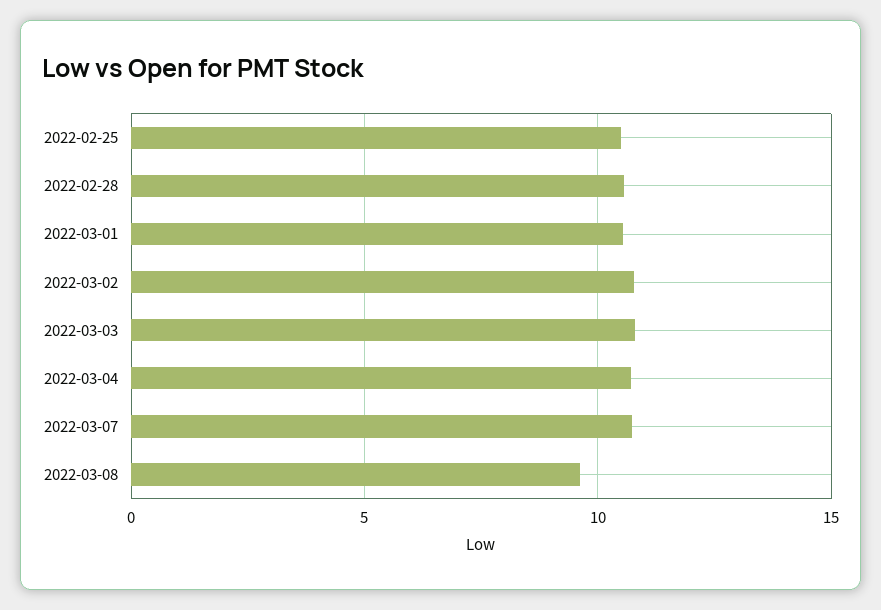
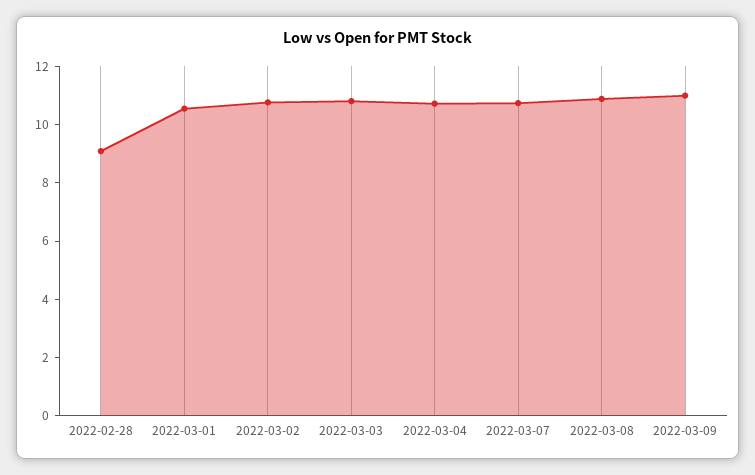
2022-02-25: 10.5 -> none
2022-02-28: 10.5 -> 9
2022-03-08: 9.5 -> 11
2022-03-09: none -> 11

